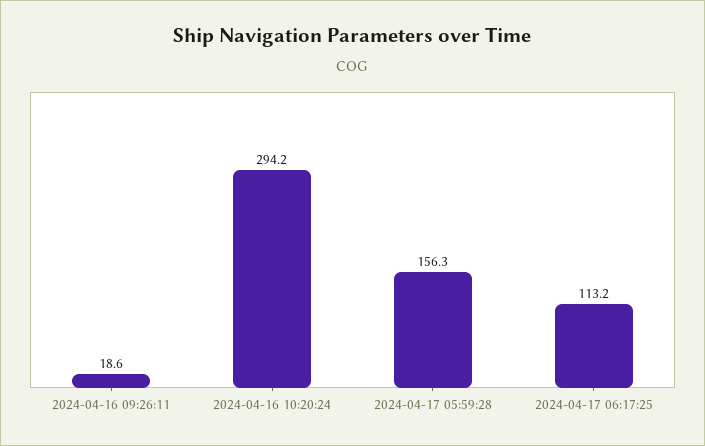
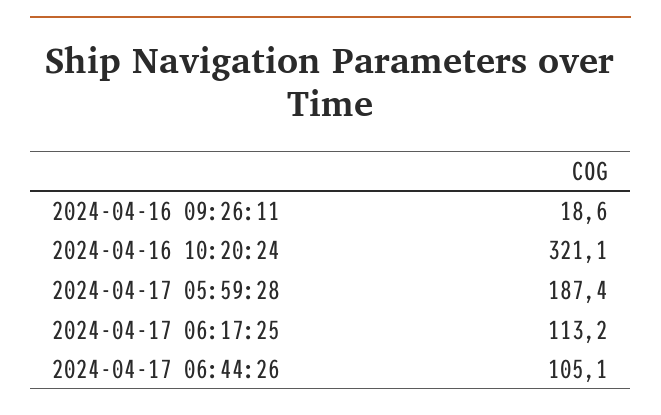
2024-04-16 10:20:24: 294.2 -> 321.1
2024-04-17 05:59:28: 156.3 -> 187.4
2024-04-17 06:44:26: none -> 105.1

